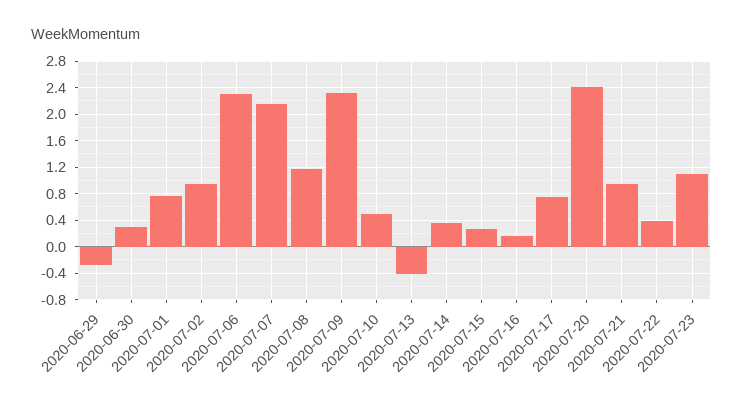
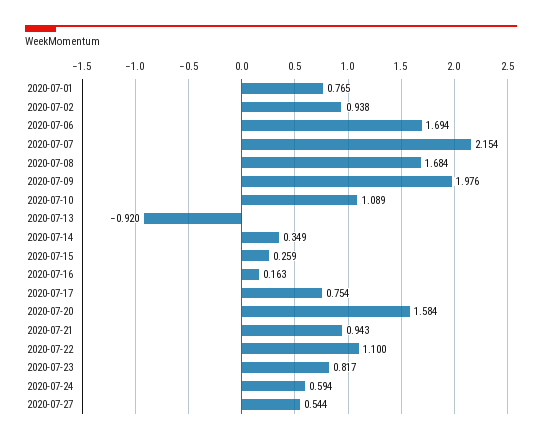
2020-06-29: -0.3 -> none
2020-06-30: 0.3 -> none
2020-07-06: 2.3 -> 1.694
2020-07-08: 1.2 -> 1.684
2020-07-09: 2.3 -> 1.976
2020-07-10: 0.5 -> 1.089
2020-07-13: -0.4 -> -0.92
2020-07-20: 2.4 -> 1.584
2020-07-22: 0.4 -> 1.1
2020-07-23: 1.1 -> 0.817
2020-07-24: none -> 0.594
2020-07-27: none -> 0.544

